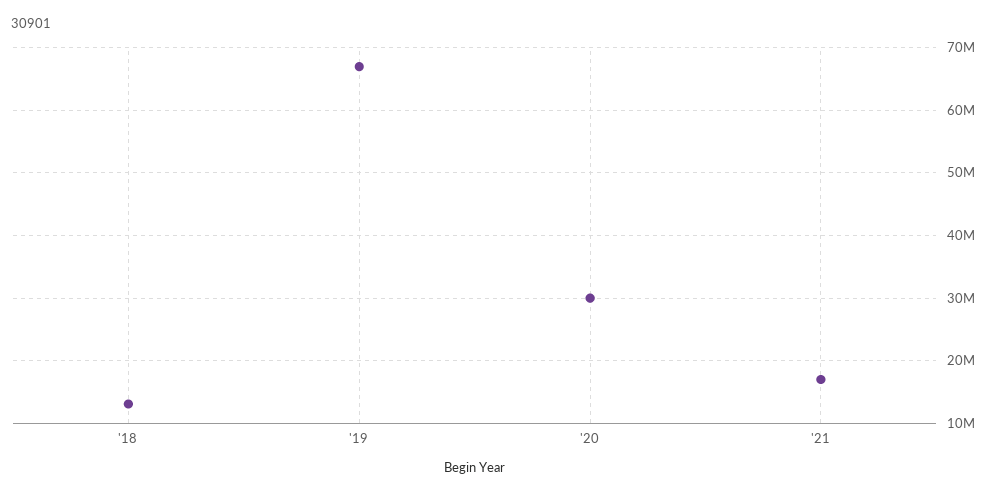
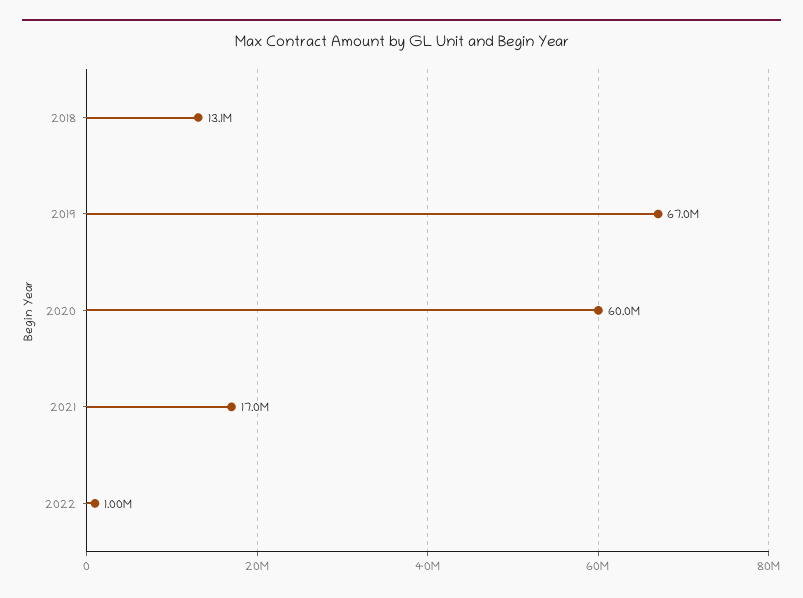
'20: 30000000 -> 60000000
2022: none -> 1000000

